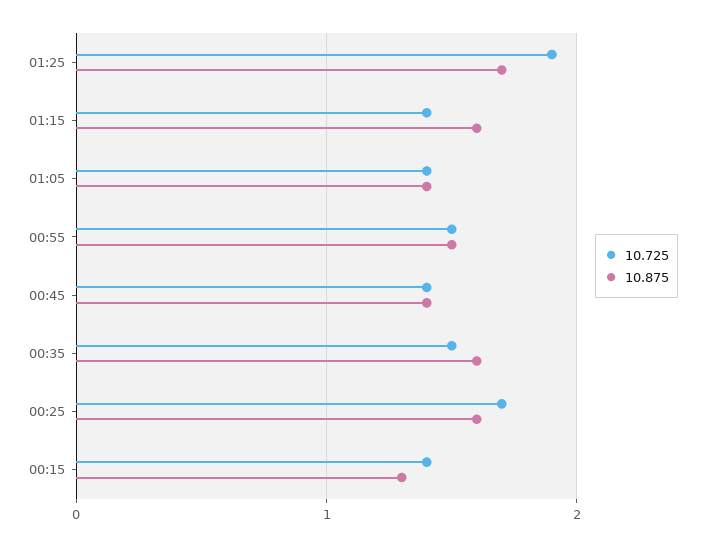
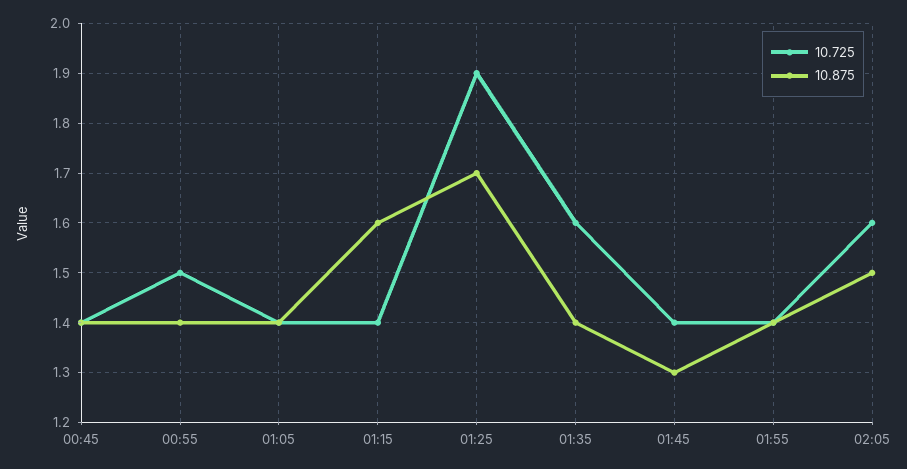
10.875, 00:55: 1.5 -> 1.4
10.725, 00:35: 1.5 -> none
10.875, 00:35: 1.6 -> none
10.725, 00:25: 1.7 -> none
10.875, 00:25: 1.6 -> none
10.725, 00:15: 1.4 -> none
10.875, 00:15: 1.3 -> none
10.725, 01:35: none -> 1.6
10.875, 01:35: none -> 1.4
10.725, 01:45: none -> 1.4
10.875, 01:45: none -> 1.3
10.725, 01:55: none -> 1.4
10.875, 01:55: none -> 1.4
10.725, 02:05: none -> 1.6
10.875, 02:05: none -> 1.5

